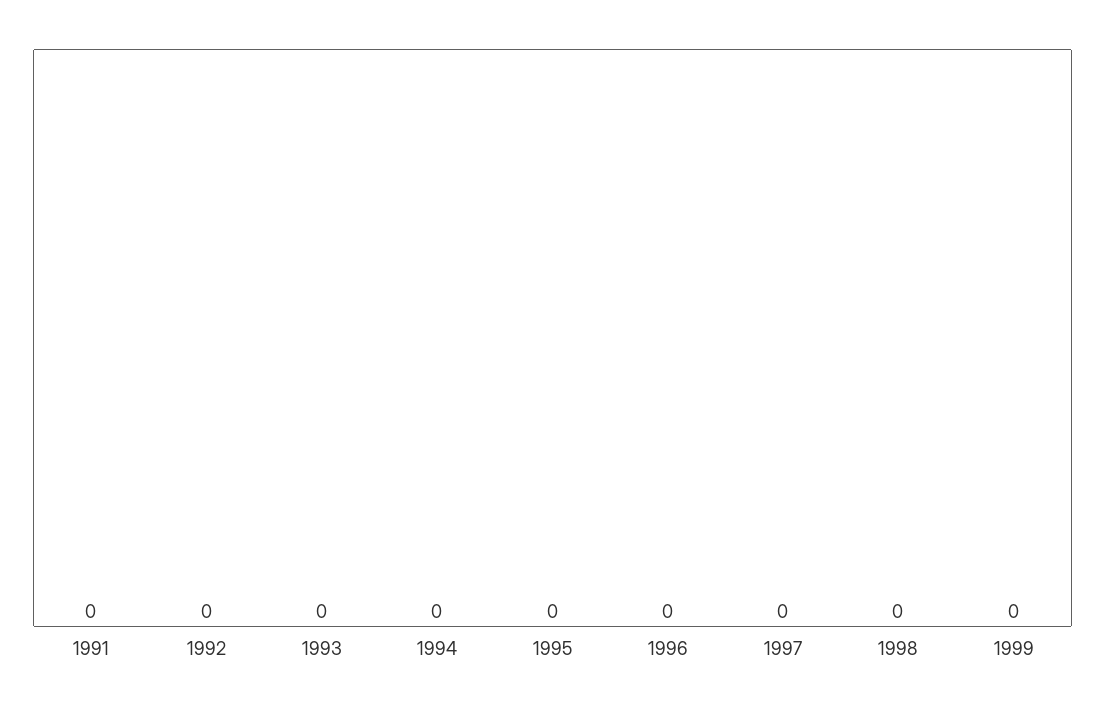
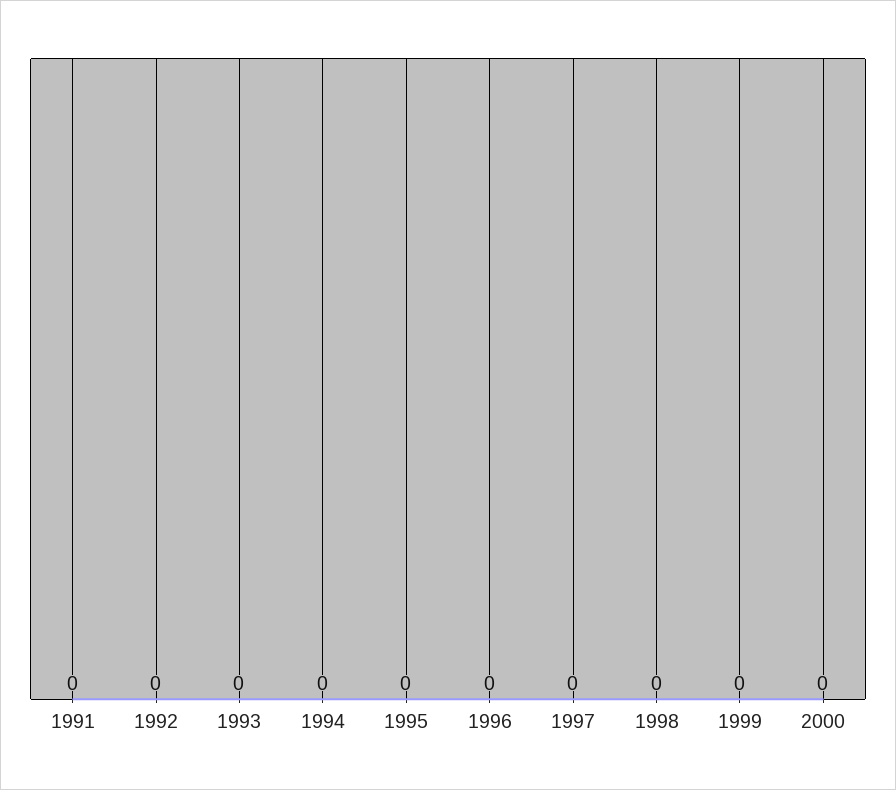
2000: none -> 0

